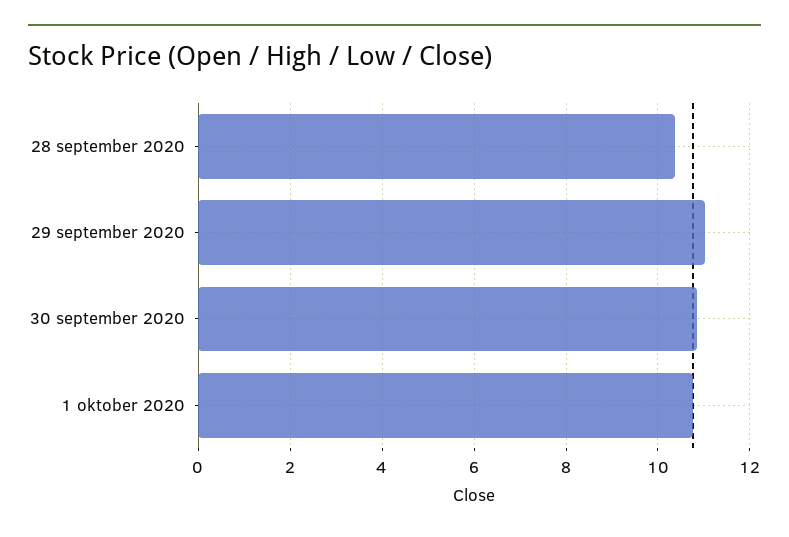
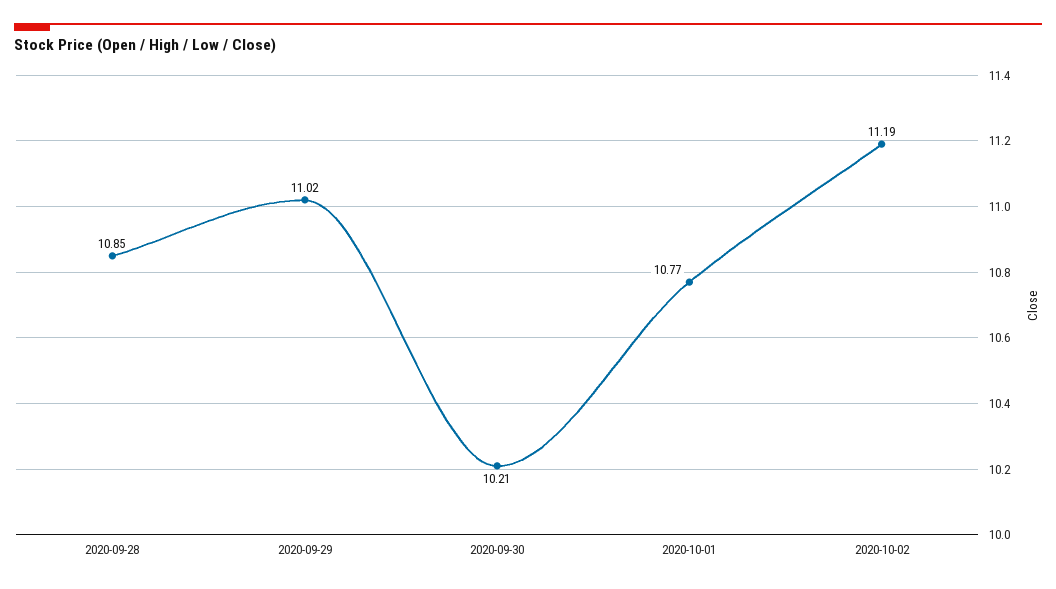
28 september 2020: 10.4 -> 10.85
30 september 2020: 10.8 -> 10.21
2020-10-02: none -> 11.19

